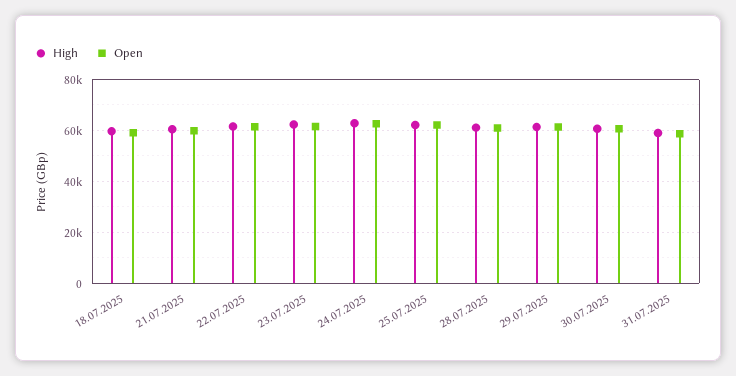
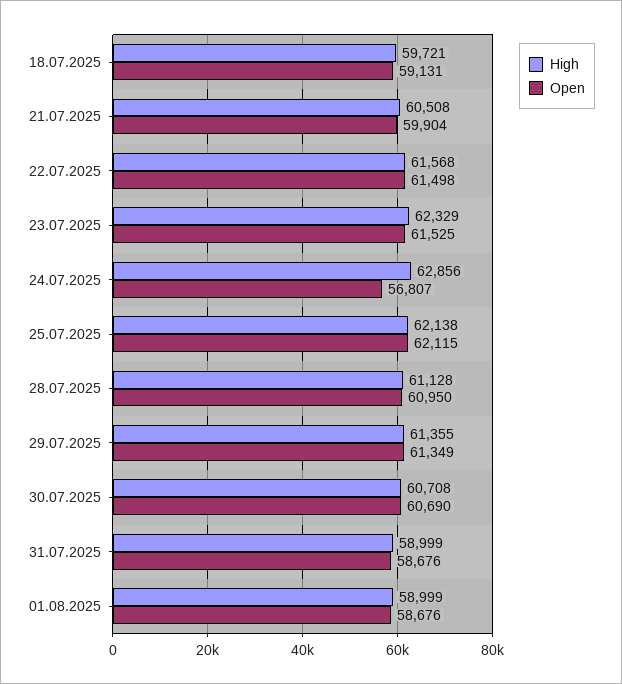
Open, 24.07.2025: 62500 -> 56807
High, 01.08.2025: none -> 58999
Open, 01.08.2025: none -> 58676

